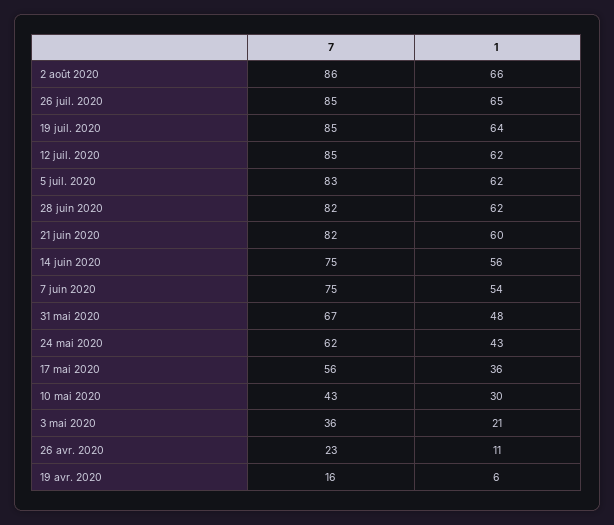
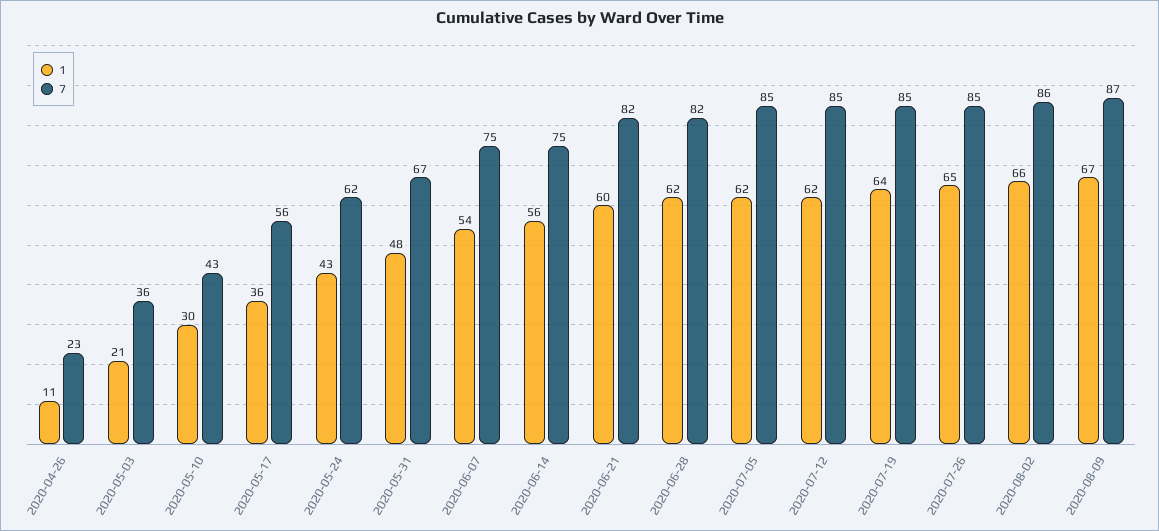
7, 5 juil. 2020: 83 -> 85
7, 19 avr. 2020: 16 -> none
1, 19 avr. 2020: 6 -> none
1, 2020-08-09: none -> 67
7, 2020-08-09: none -> 87

